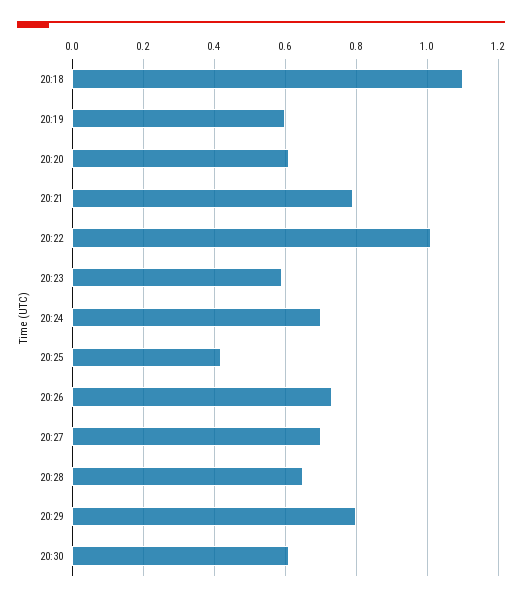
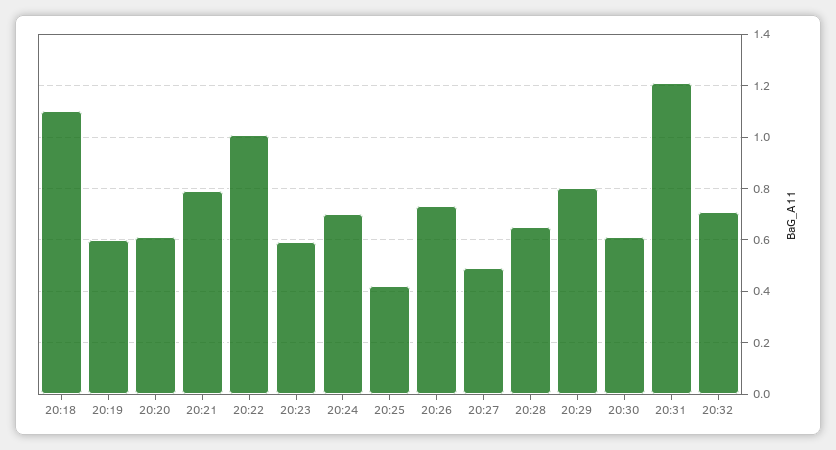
20:27: 0.7 -> 0.5
20:31: none -> 1.2
20:32: none -> 0.7

